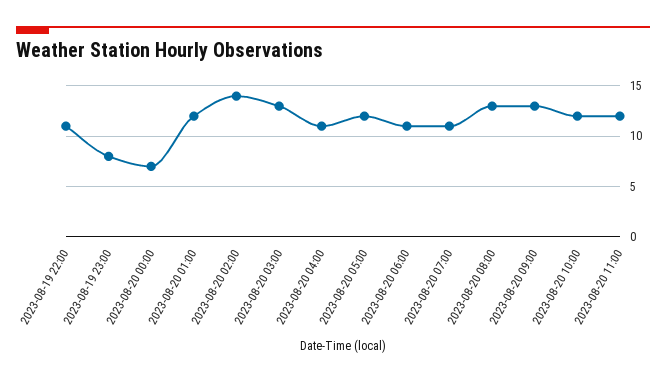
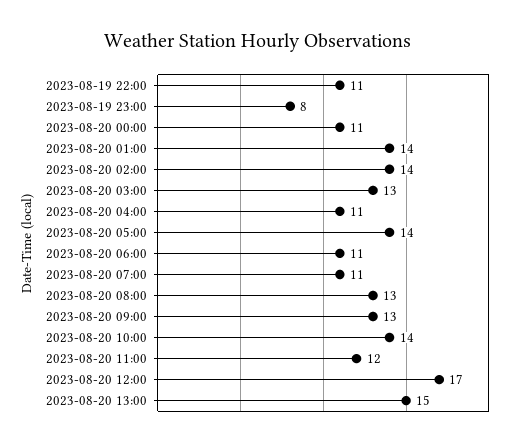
2023-08-20 00:00: 7 -> 11
2023-08-20 01:00: 12 -> 14
2023-08-20 05:00: 12 -> 14
2023-08-20 10:00: 12 -> 14
2023-08-20 12:00: none -> 17
2023-08-20 13:00: none -> 15

